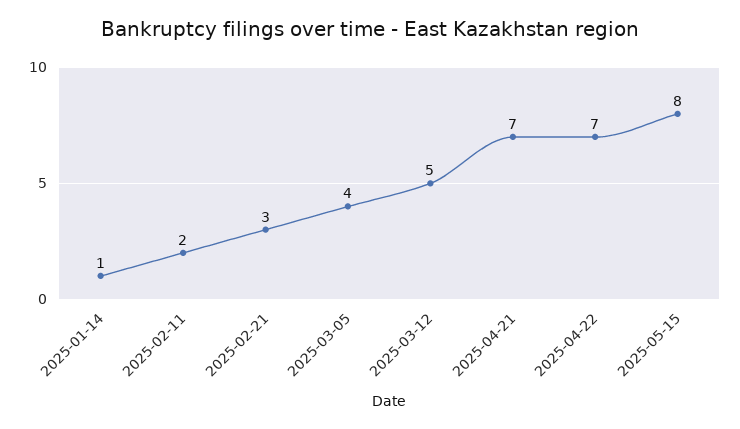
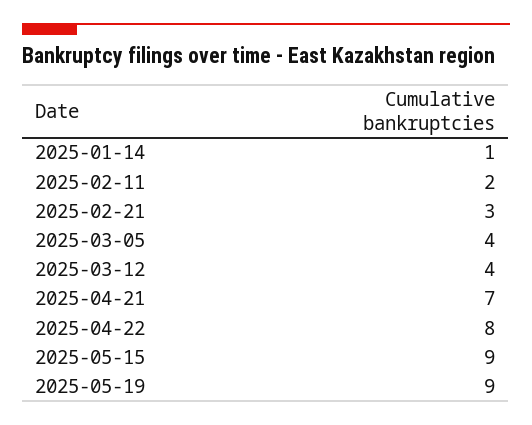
2025-03-12: 5 -> 4
2025-04-22: 7 -> 8
2025-05-15: 8 -> 9
2025-05-19: none -> 9

